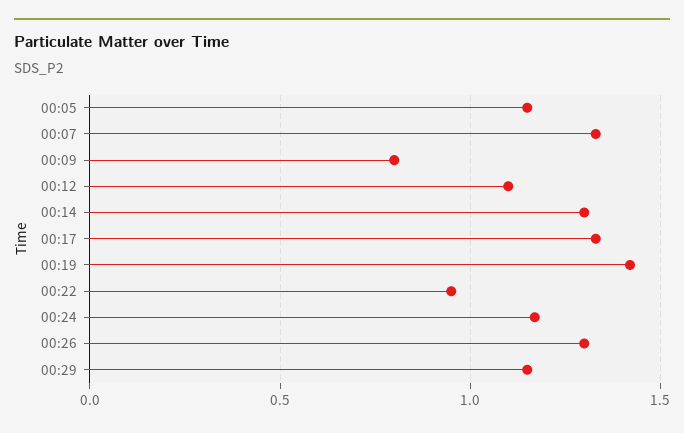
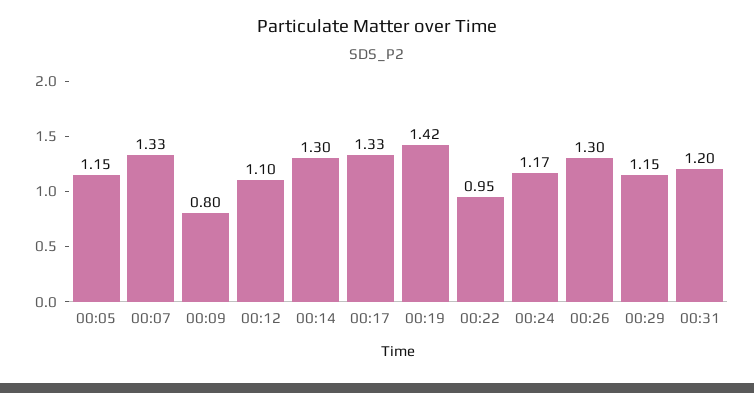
00:31: none -> 1.2

